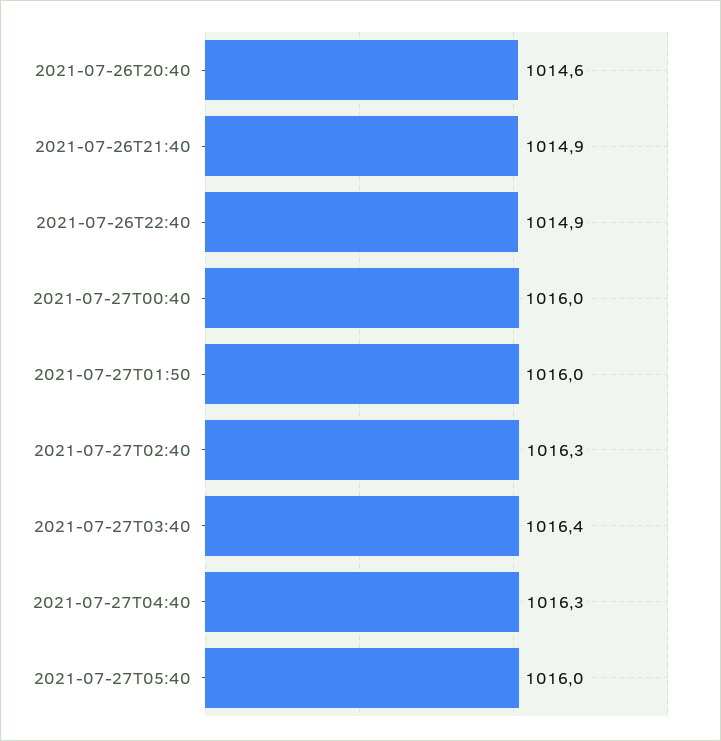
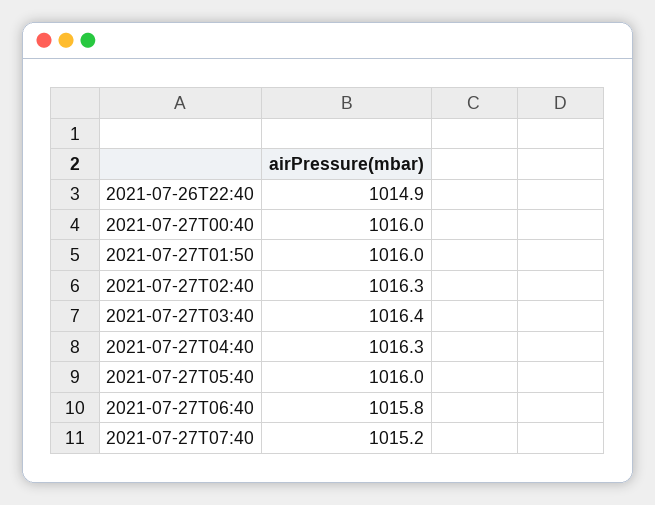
2021-07-26T20:40: 1014.6 -> none
2021-07-26T21:40: 1014.9 -> none
2021-07-27T06:40: none -> 1015.8
2021-07-27T07:40: none -> 1015.2

